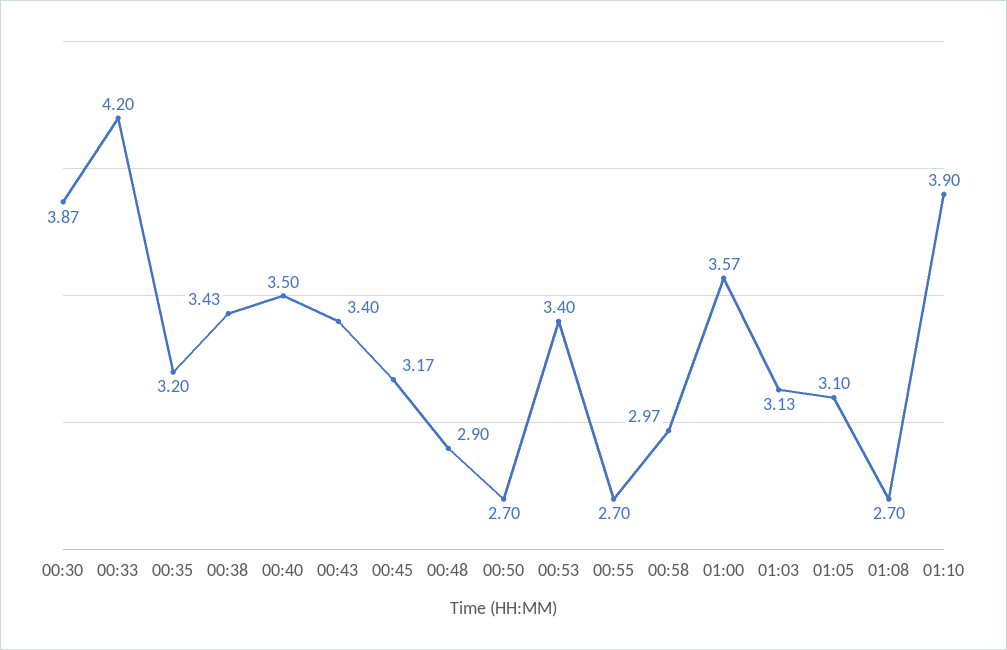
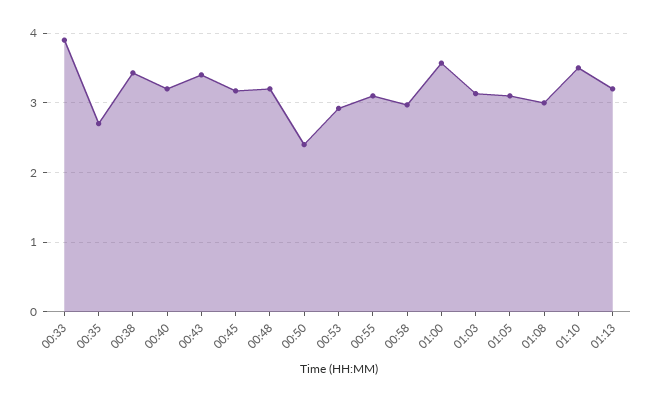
00:30: 3.87 -> none
00:33: 4.2 -> 3.9
00:35: 3.2 -> 2.7
00:40: 3.5 -> 3.2
00:48: 2.9 -> 3.2
00:50: 2.7 -> 2.4
00:53: 3.4 -> 2.9
00:55: 2.7 -> 3.1
01:08: 2.7 -> 3
01:10: 3.9 -> 3.5
01:13: none -> 3.2

